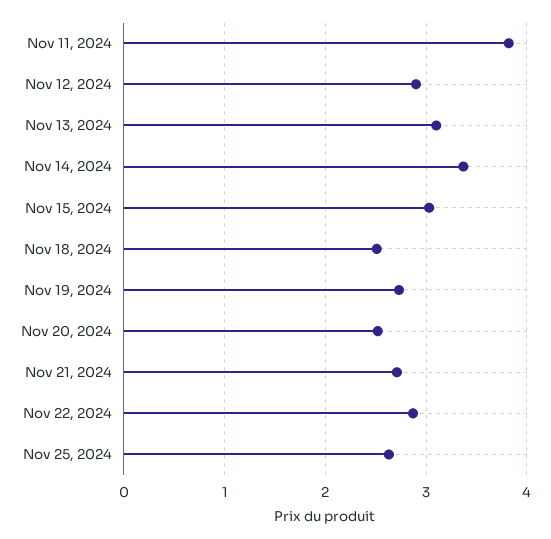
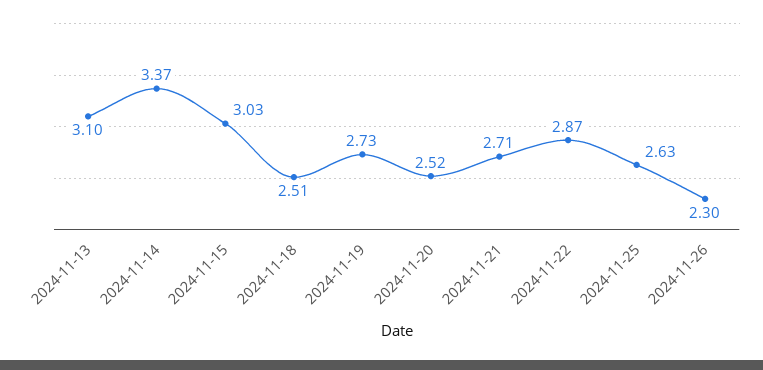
Nov 11, 2024: 3.8 -> none
Nov 12, 2024: 2.9 -> none
2024-11-26: none -> 2.3

